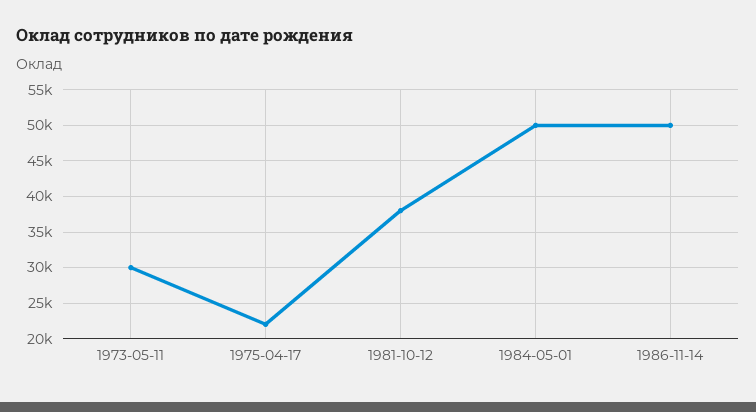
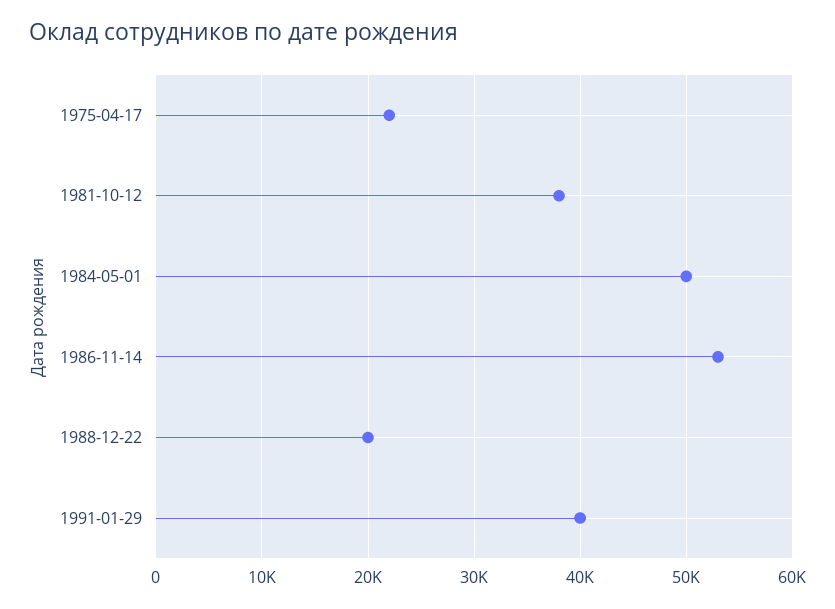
1973-05-11: 30000 -> none
1986-11-14: 50000 -> 53000
1988-12-22: none -> 20000
1991-01-29: none -> 40000

